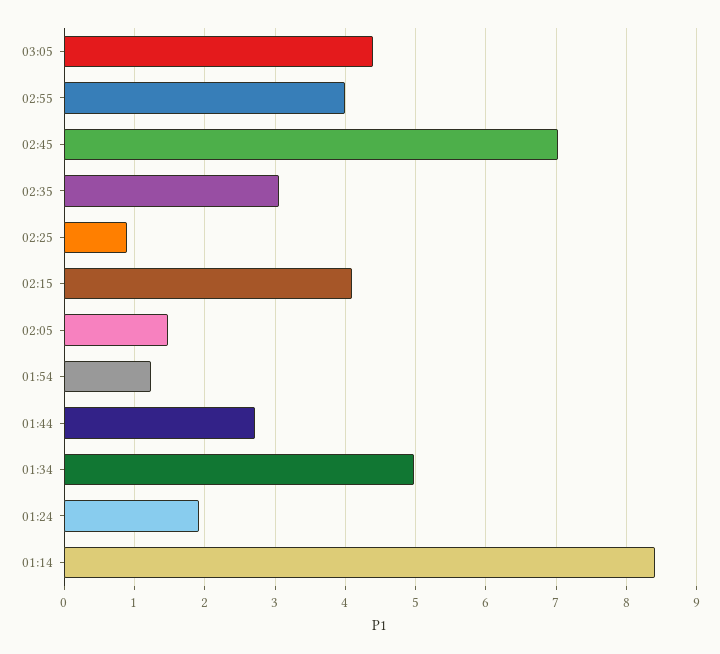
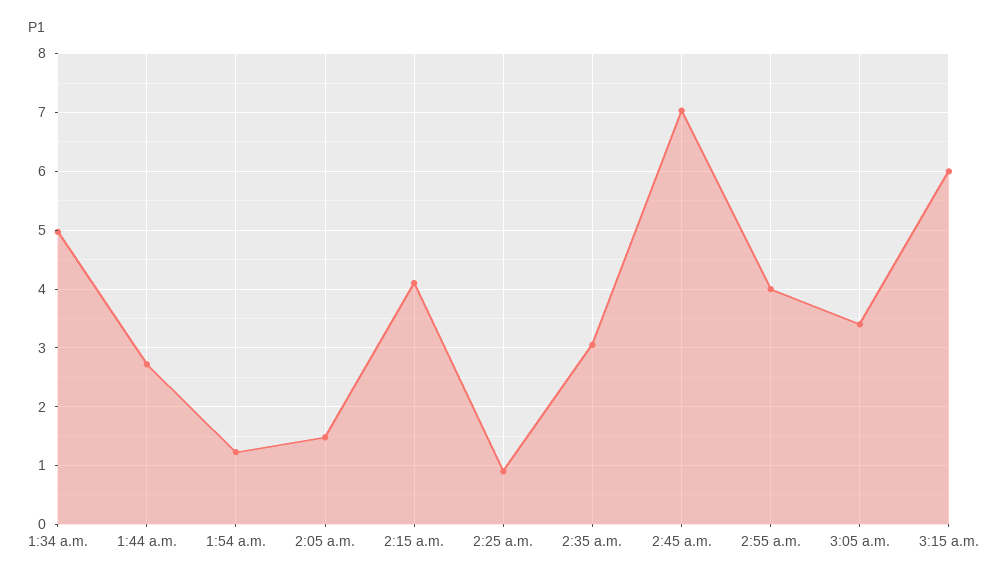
03:05: 4.4 -> 3.4
01:24: 1.9 -> none
01:14: 8.4 -> none
3:15 a.m.: none -> 6

